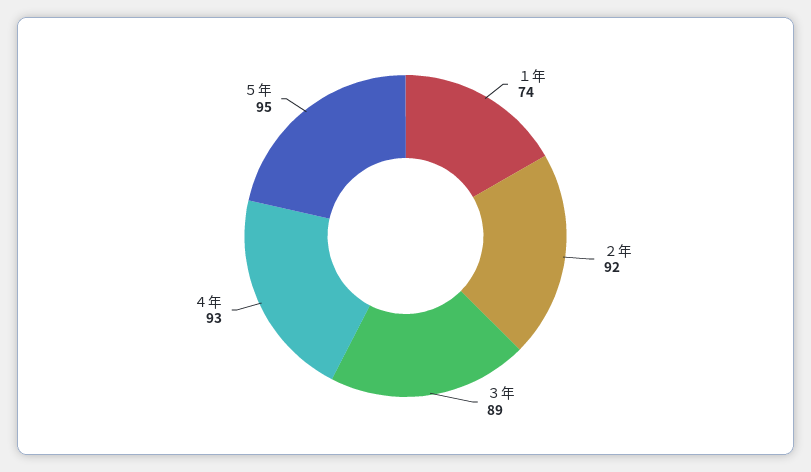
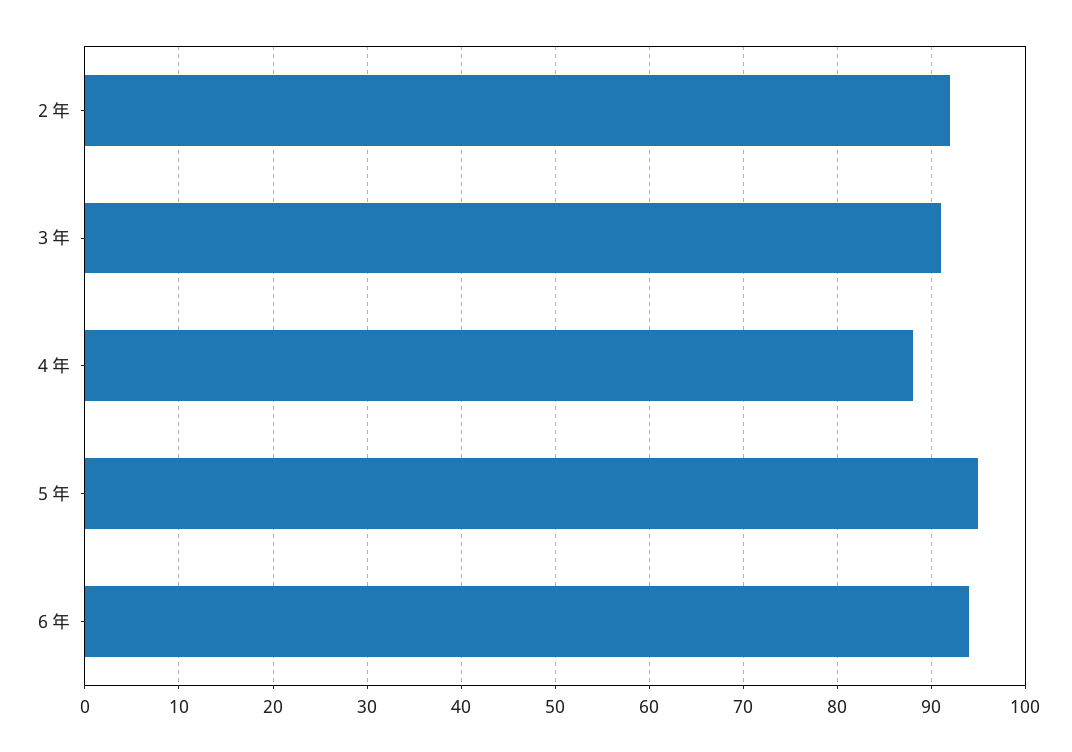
１年: 74 -> none
３年: 89 -> 91
４年: 93 -> 88
６年: none -> 94

